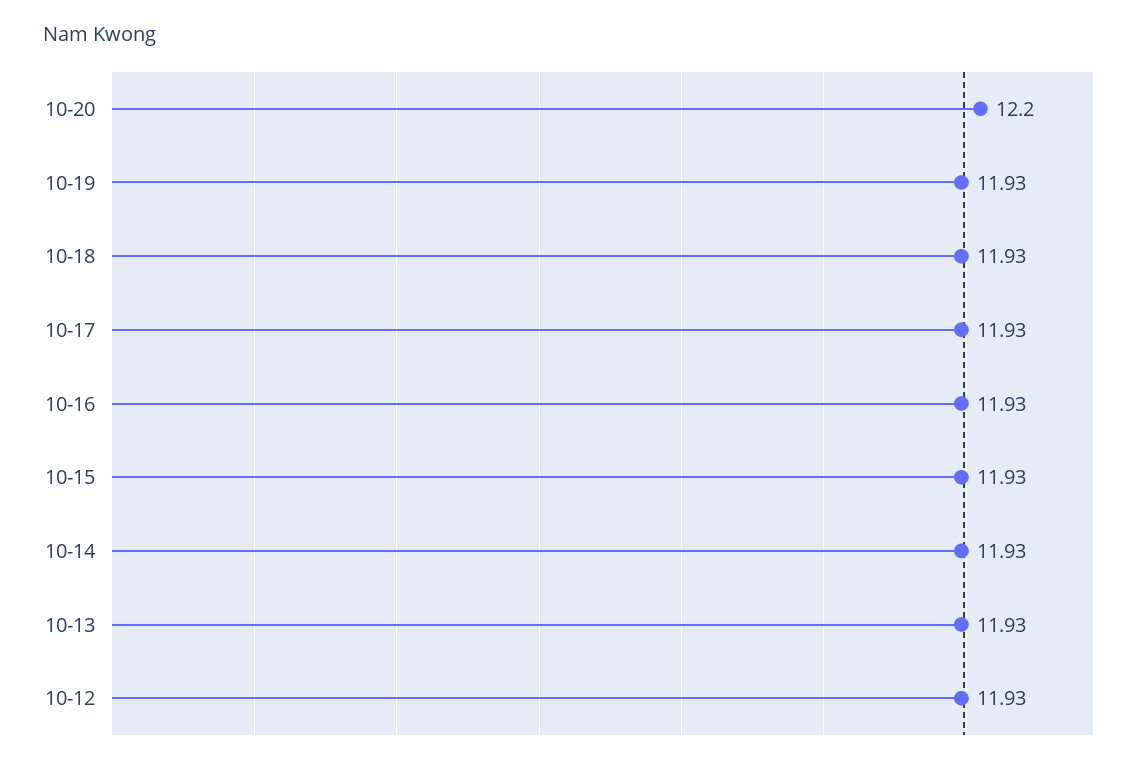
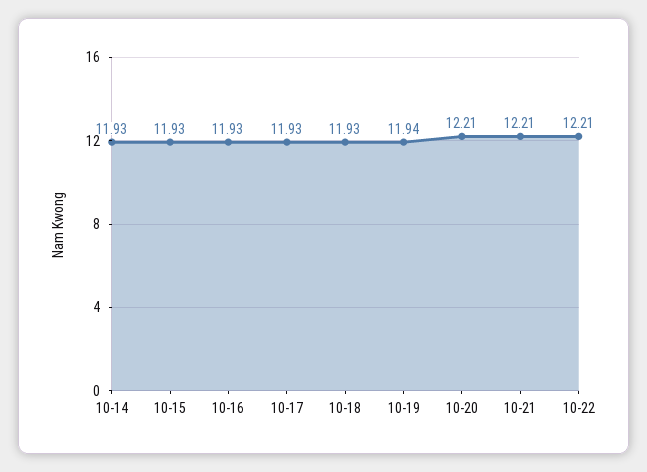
10-20: 12.2 -> 12.21
10-19: 11.93 -> 11.94
10-13: 11.93 -> none
10-12: 11.93 -> none
10-21: none -> 12.21
10-22: none -> 12.21

